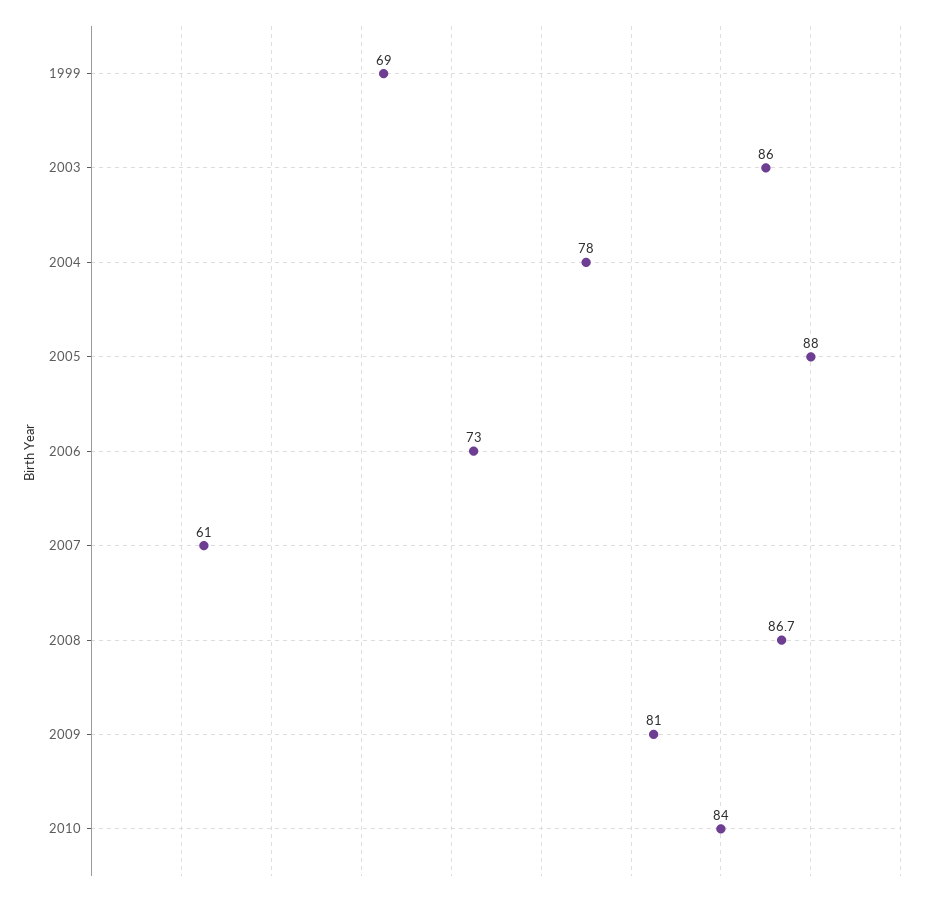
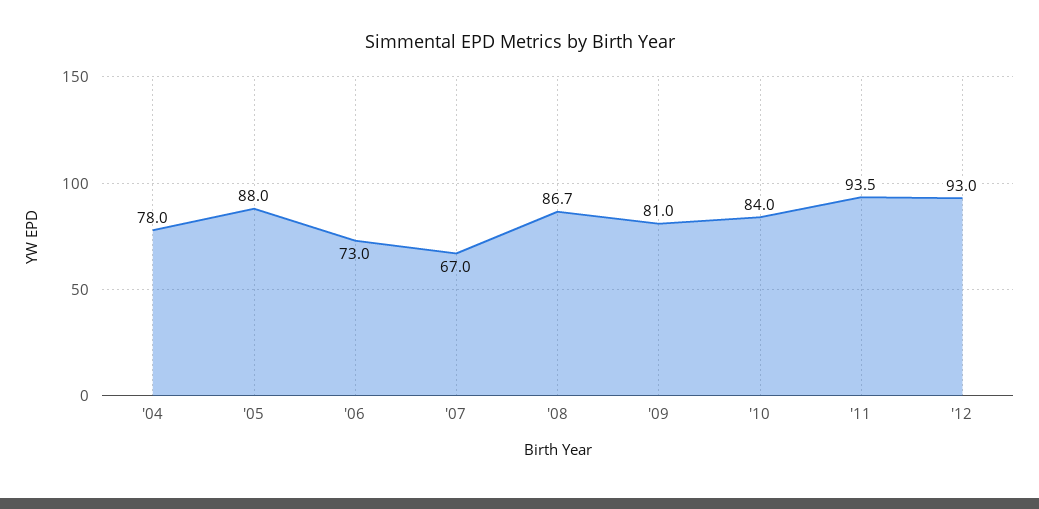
1999: 69 -> none
2003: 86 -> none
2007: 61 -> 67
'11: none -> 93.5
'12: none -> 93

